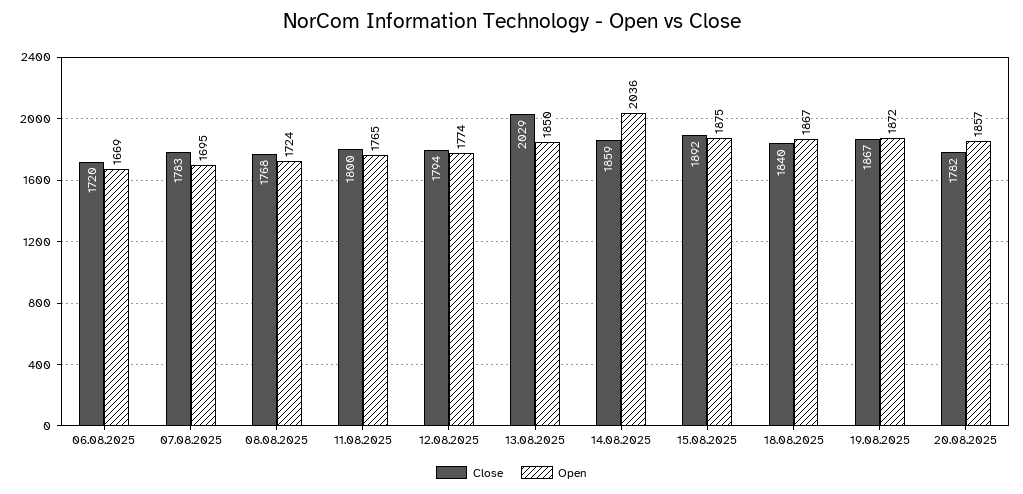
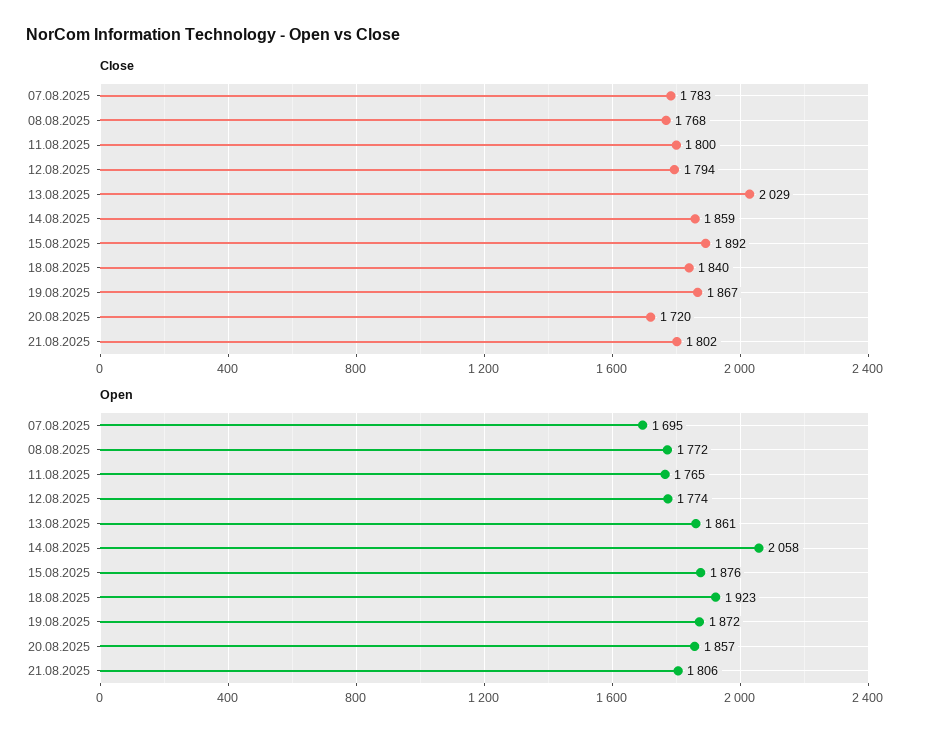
Close, 06.08.2025: 1720 -> none
Open, 06.08.2025: 1669 -> none
Open, 08.08.2025: 1724 -> 1772
Open, 13.08.2025: 1850 -> 1861
Open, 14.08.2025: 2036 -> 2058
Open, 15.08.2025: 1875 -> 1876
Open, 18.08.2025: 1867 -> 1923
Close, 20.08.2025: 1782 -> 1720
Close, 21.08.2025: none -> 1802
Open, 21.08.2025: none -> 1806

